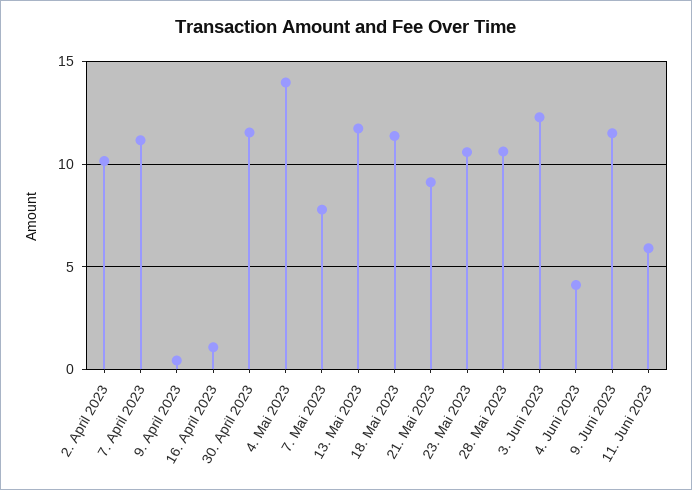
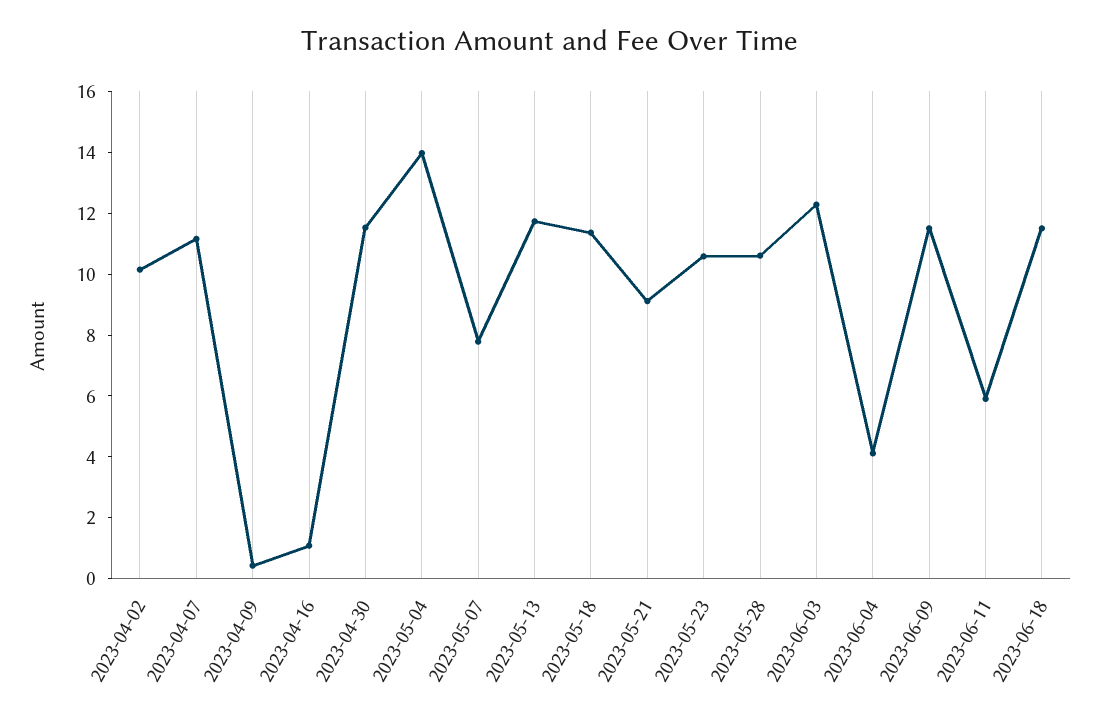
2023-06-18: none -> 11.5

